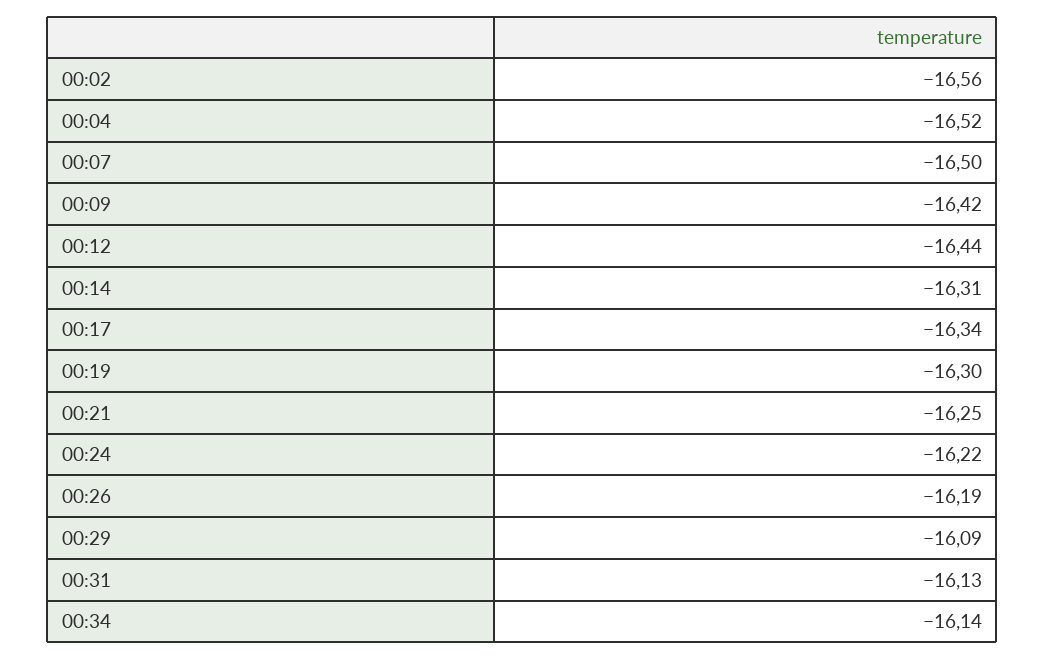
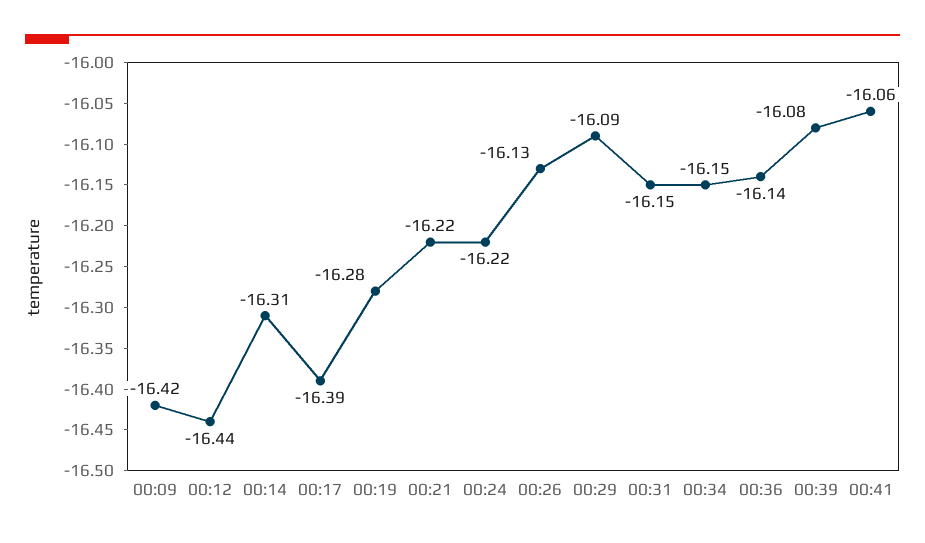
00:02: -16.56 -> none
00:04: -16.52 -> none
00:07: -16.5 -> none
00:17: -16.34 -> -16.39
00:19: -16.3 -> -16.28
00:21: -16.25 -> -16.22
00:26: -16.19 -> -16.13
00:31: -16.13 -> -16.15
00:34: -16.14 -> -16.15
00:36: none -> -16.14
00:39: none -> -16.08
00:41: none -> -16.06

